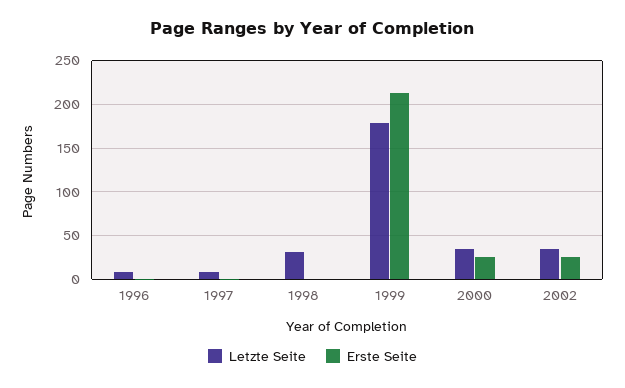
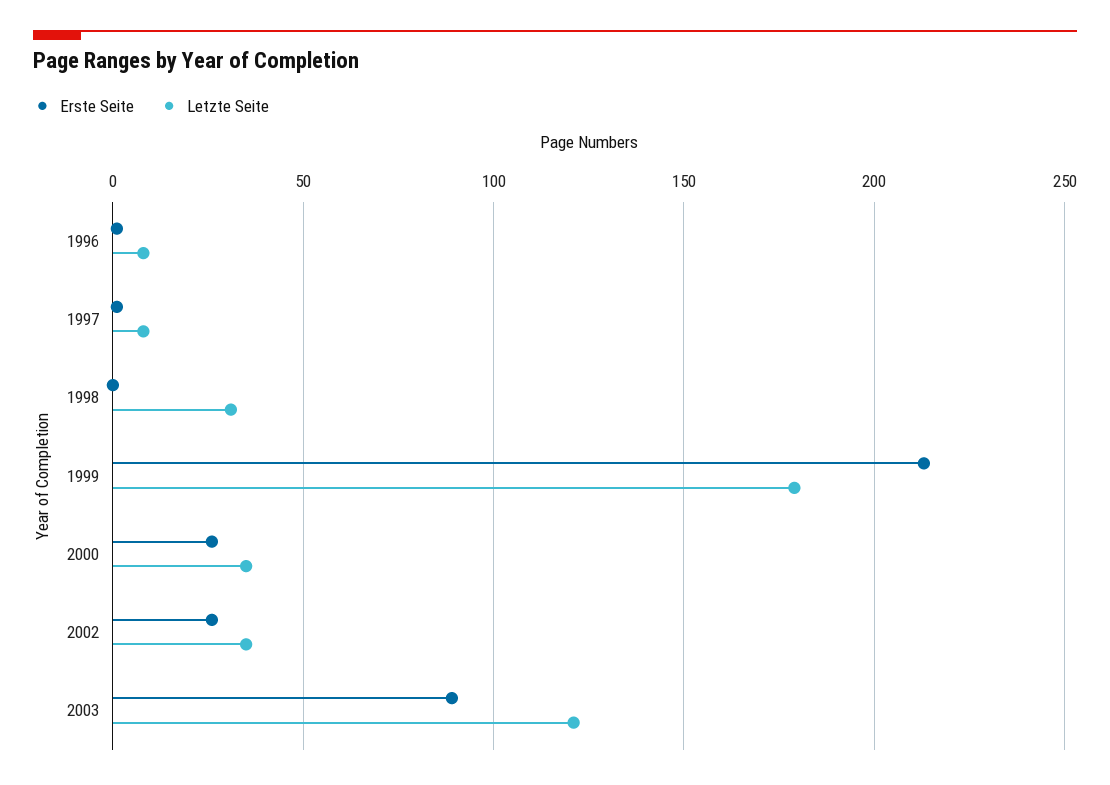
Erste Seite, 2003: none -> 90
Letzte Seite, 2003: none -> 120

